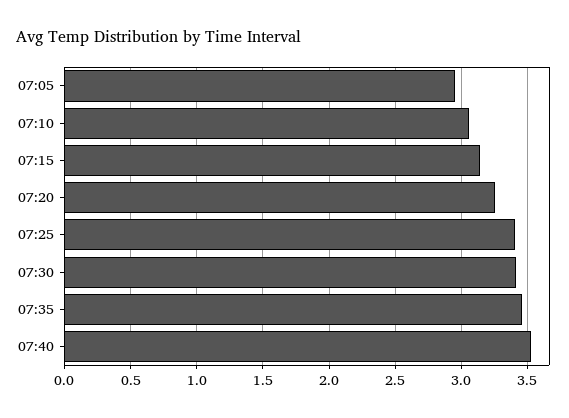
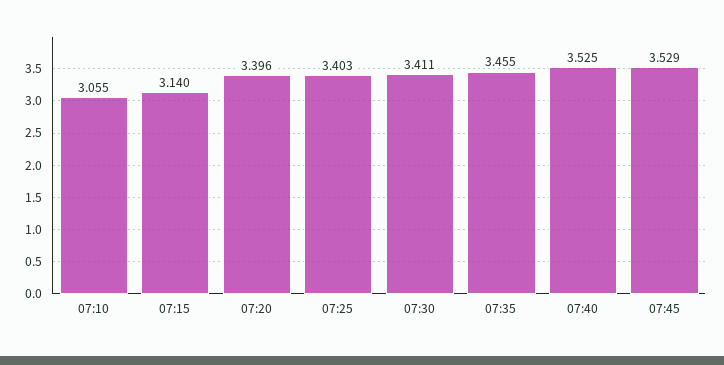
07:05: 2.95 -> none
07:20: 3.25 -> 3.396
07:45: none -> 3.529

